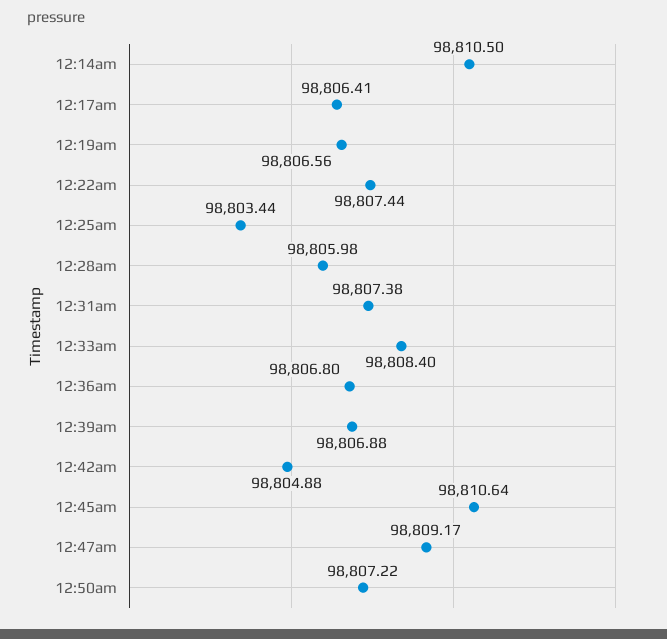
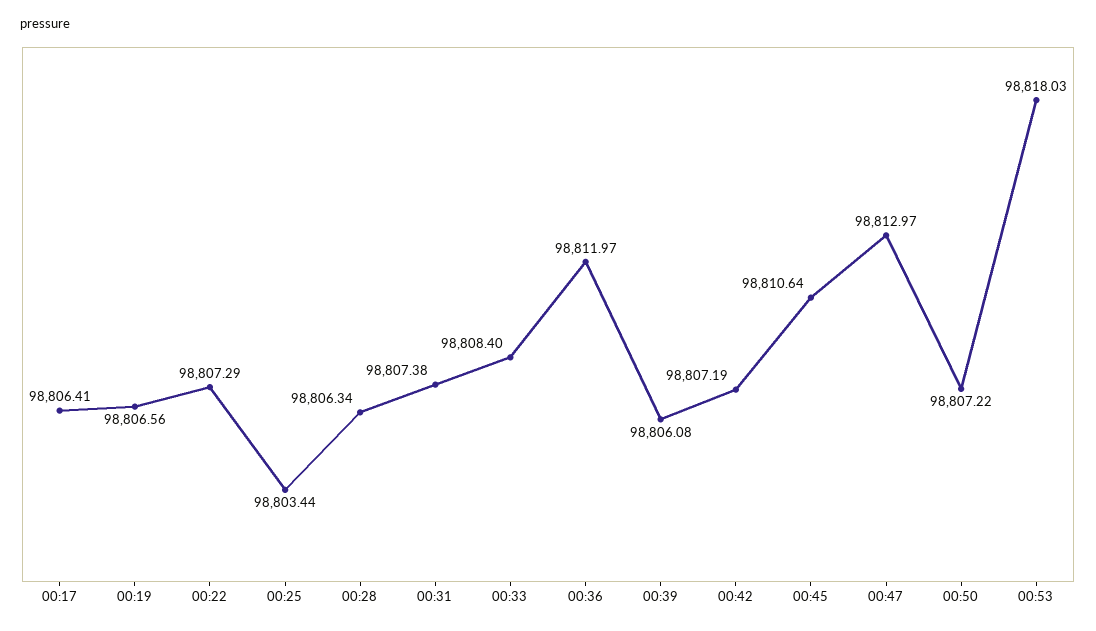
12:14am: 98810.5 -> none
12:22am: 98807.44 -> 98807.29
12:28am: 98805.98 -> 98806.34
12:36am: 98806.8 -> 98811.97
12:39am: 98806.88 -> 98806.08
12:42am: 98804.88 -> 98807.19
12:47am: 98809.17 -> 98812.97
00:53: none -> 98818.03

